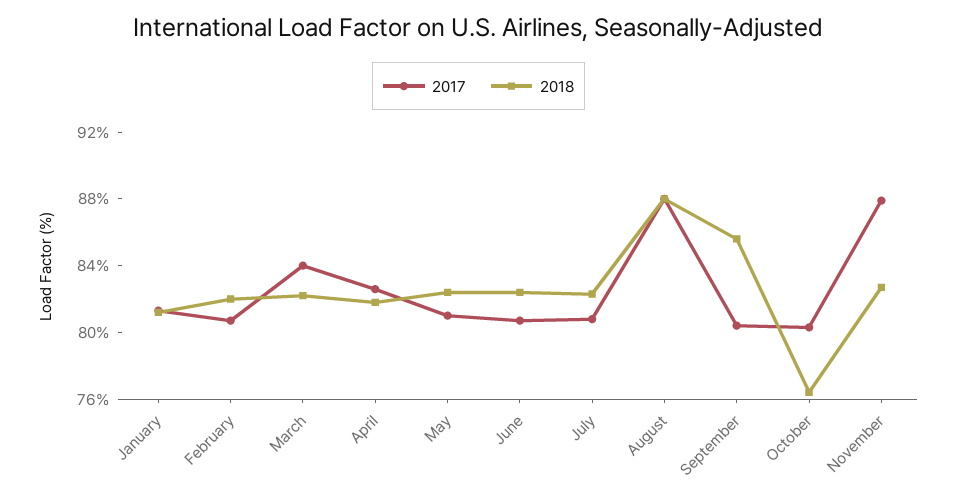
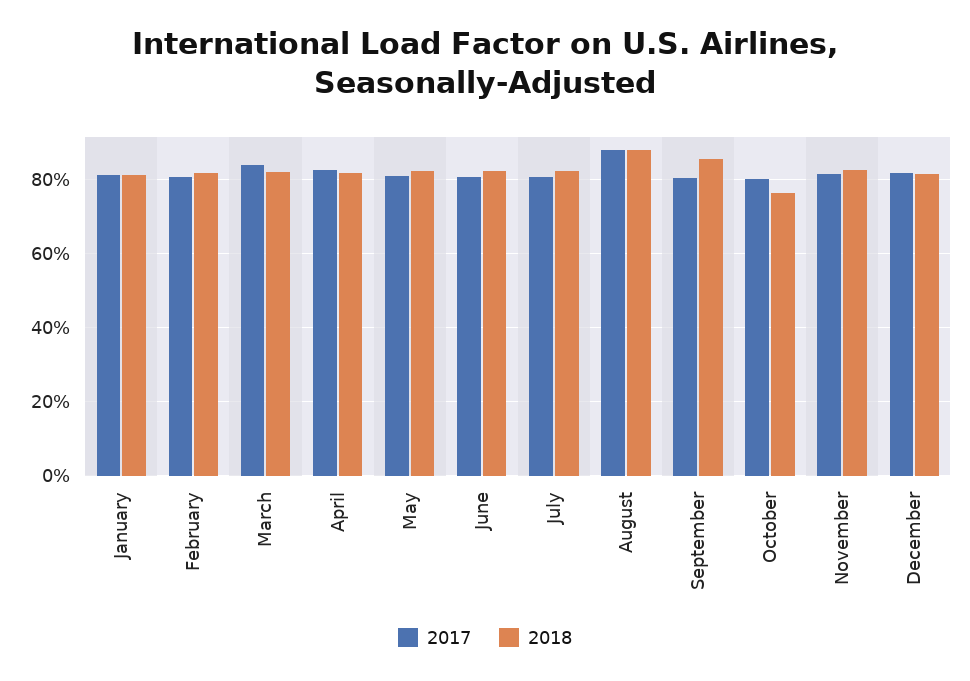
2017, November: 88 -> 82
2017, December: none -> 82
2018, December: none -> 82

